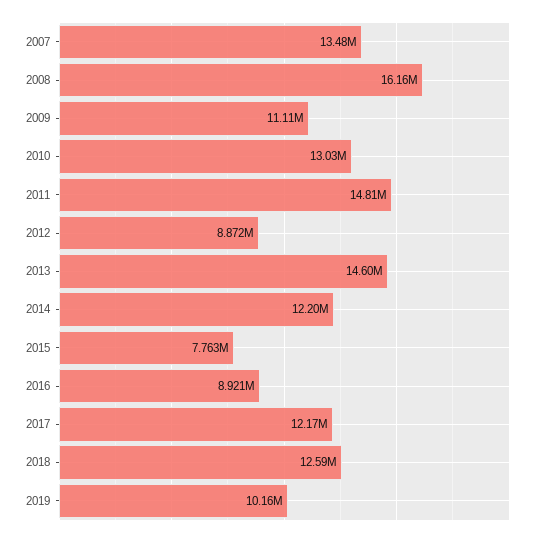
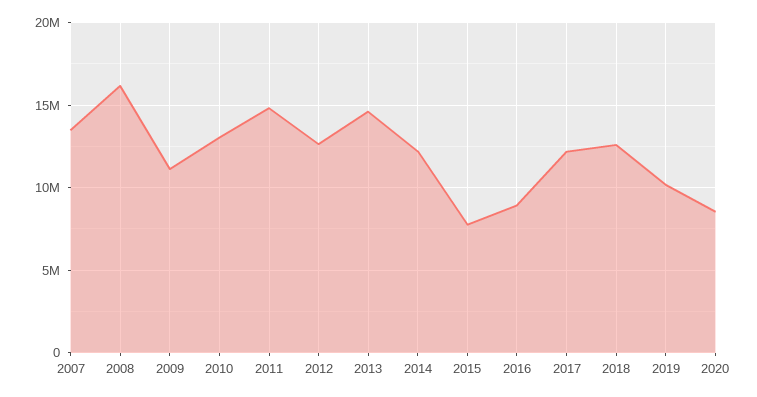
2012: 8872000 -> 12500000
2020: none -> 8500000

